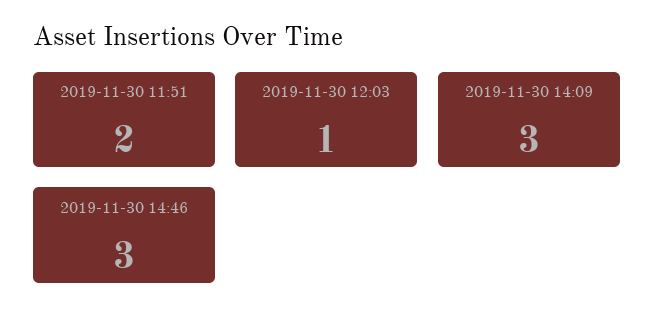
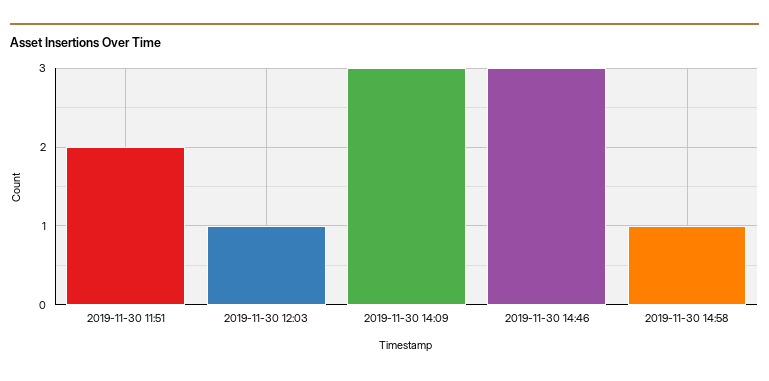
2019-11-30 14:58: none -> 1

